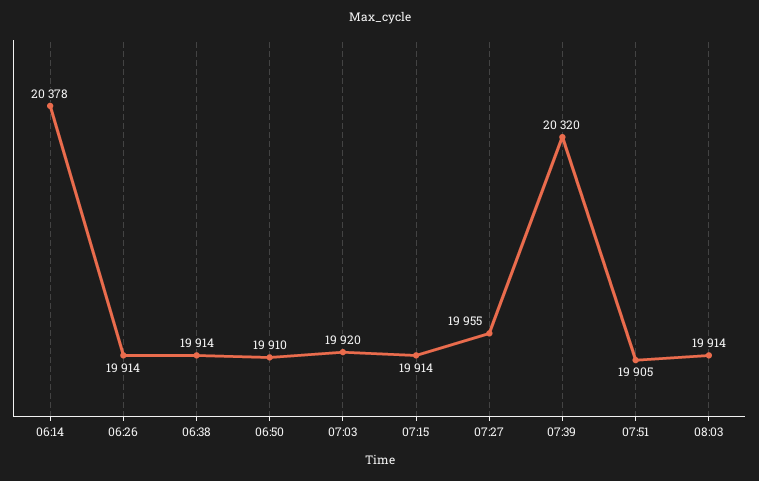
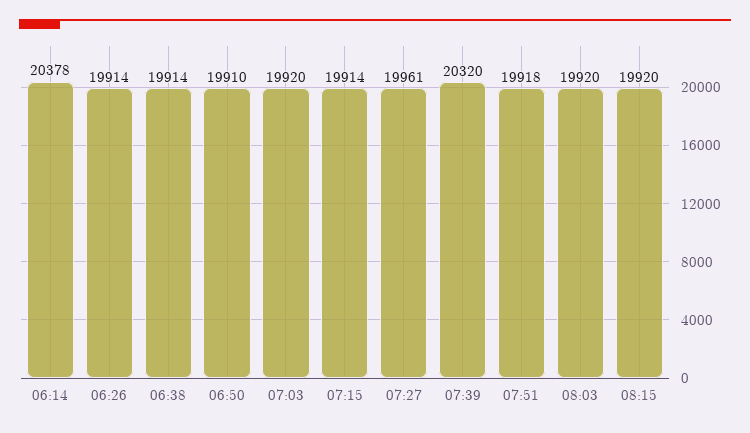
07:27: 19955 -> 19961
07:51: 19905 -> 19918
08:03: 19914 -> 19920
08:15: none -> 19920

